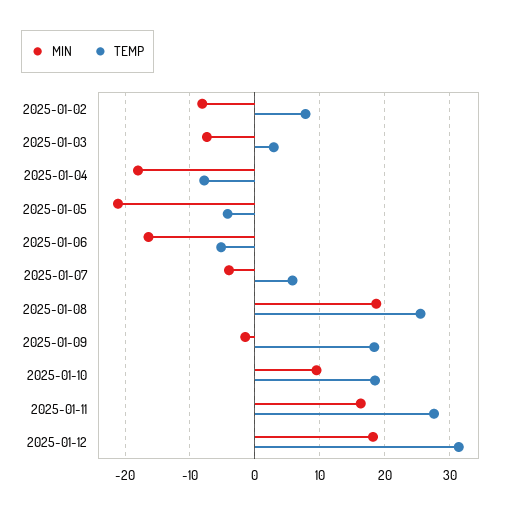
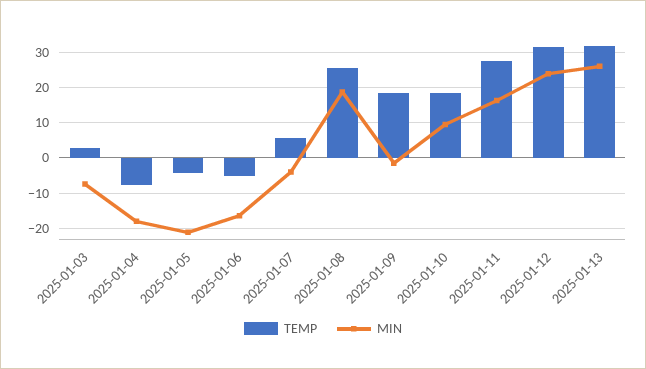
MIN, 2025-01-02: -8 -> none
TEMP, 2025-01-02: 8 -> none
MIN, 2025-01-12: 18 -> 24
TEMP, 2025-01-13: none -> 32
MIN, 2025-01-13: none -> 26

